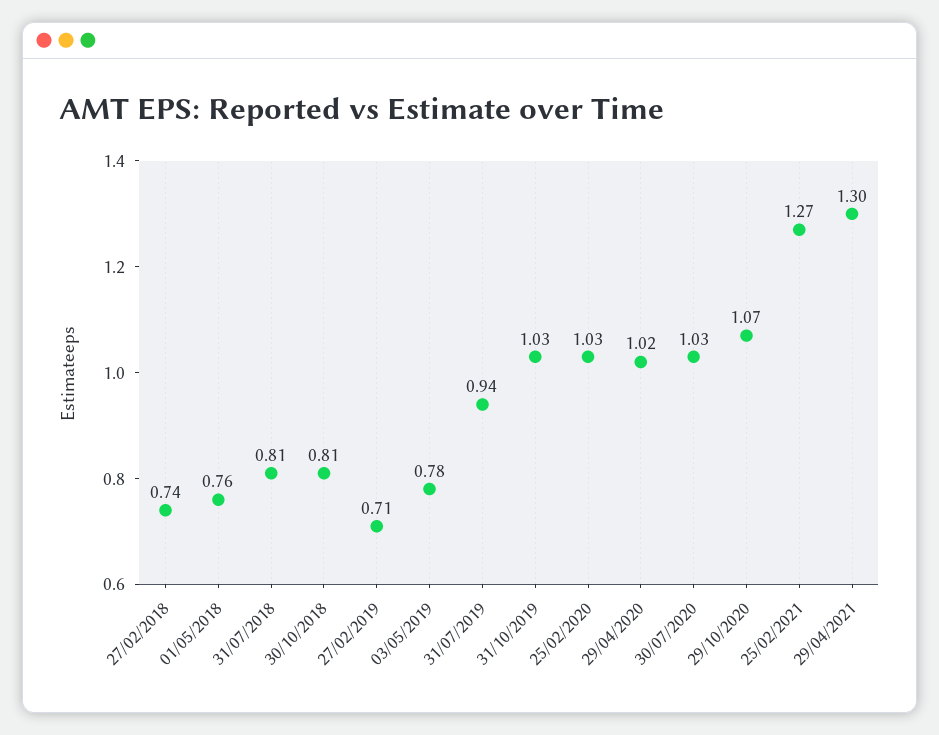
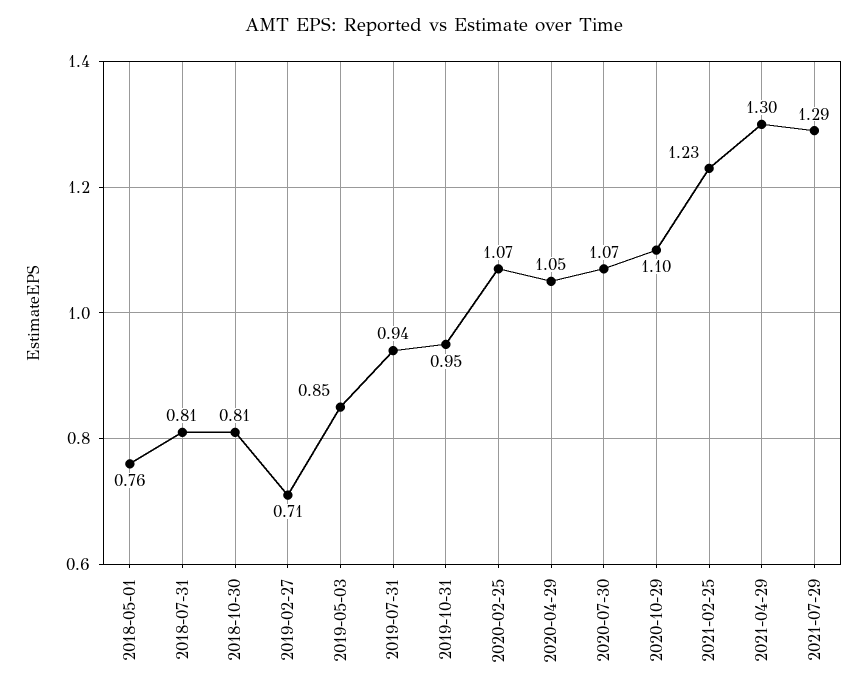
27/02/2018: 0.74 -> none
03/05/2019: 0.78 -> 0.85
31/10/2019: 1.03 -> 0.95
25/02/2020: 1.03 -> 1.07
29/04/2020: 1.02 -> 1.05
30/07/2020: 1.03 -> 1.07
29/10/2020: 1.07 -> 1.1
25/02/2021: 1.27 -> 1.23
2021-07-29: none -> 1.29

